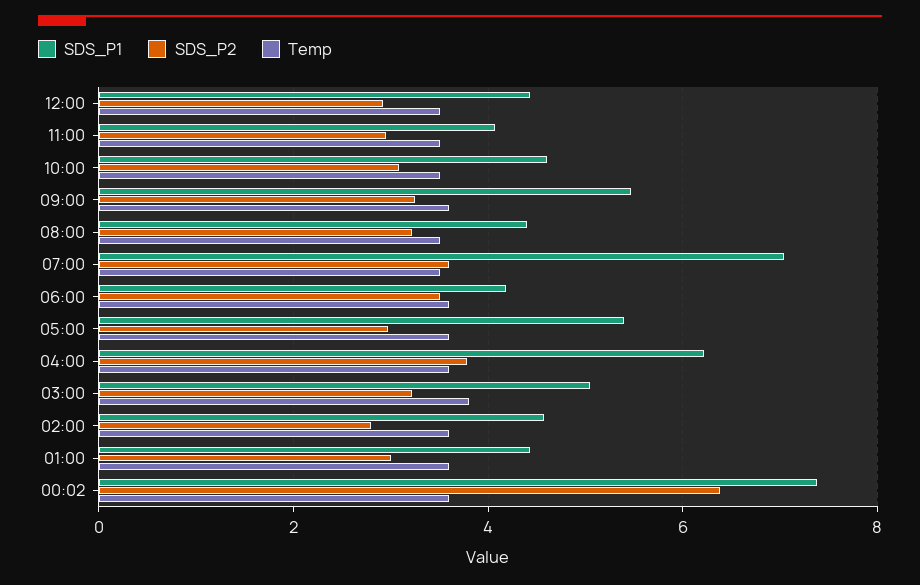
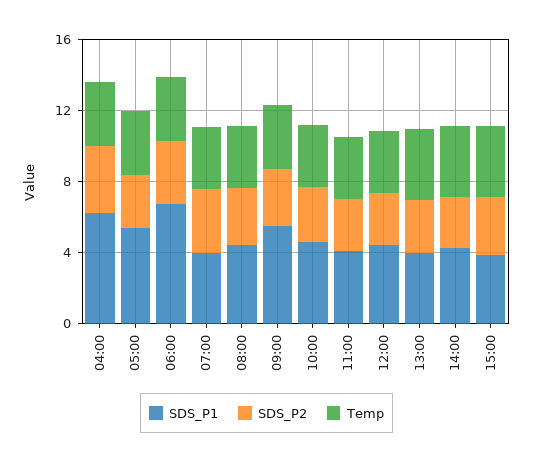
SDS_P1, 07:00: 7 -> 4
SDS_P1, 06:00: 4.2 -> 7
SDS_P1, 03:00: 5 -> none
SDS_P2, 03:00: 3.2 -> none
Temp, 03:00: 3.8 -> none
SDS_P1, 02:00: 4.6 -> none
SDS_P2, 02:00: 2.8 -> none
Temp, 02:00: 3.6 -> none
SDS_P1, 01:00: 4.4 -> none
SDS_P2, 01:00: 3 -> none
Temp, 01:00: 3.6 -> none
SDS_P1, 00:02: 7.4 -> none
SDS_P2, 00:02: 6.4 -> none
Temp, 00:02: 3.6 -> none
SDS_P1, 13:00: none -> 4
SDS_P2, 13:00: none -> 3
Temp, 13:00: none -> 4
SDS_P1, 14:00: none -> 4
SDS_P2, 14:00: none -> 3
Temp, 14:00: none -> 4
SDS_P1, 15:00: none -> 4
SDS_P2, 15:00: none -> 3
Temp, 15:00: none -> 4

